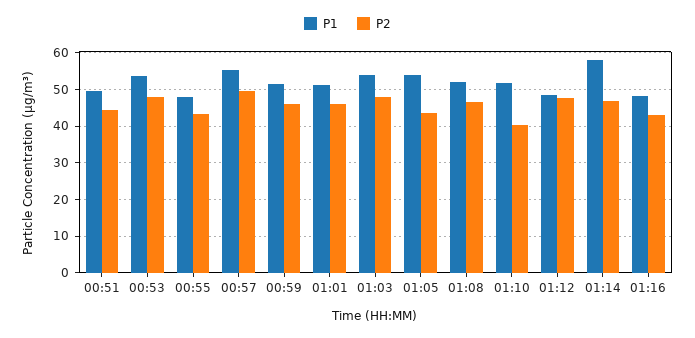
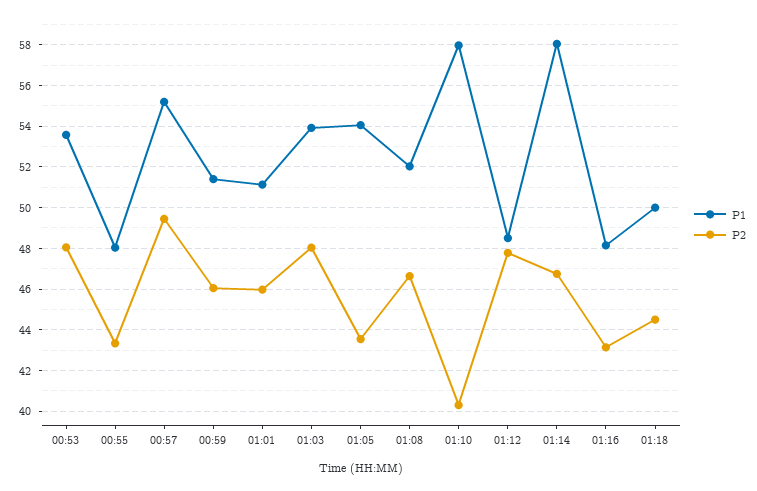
P1, 00:51: 50 -> none
P2, 00:51: 44 -> none
P1, 01:10: 52 -> 58
P1, 01:18: none -> 50
P2, 01:18: none -> 44.5

